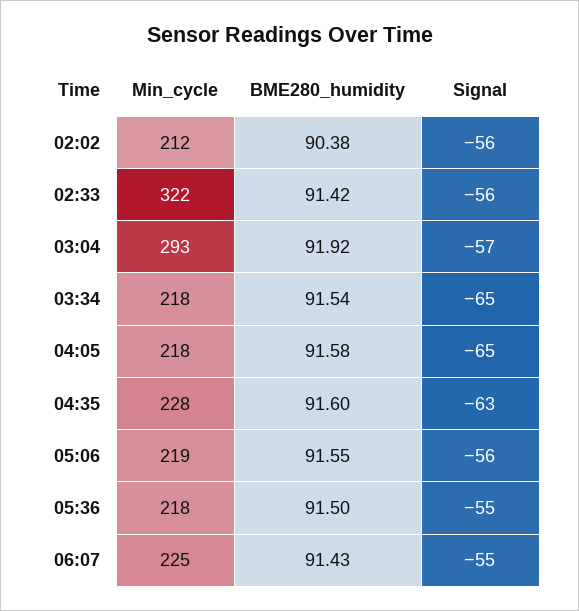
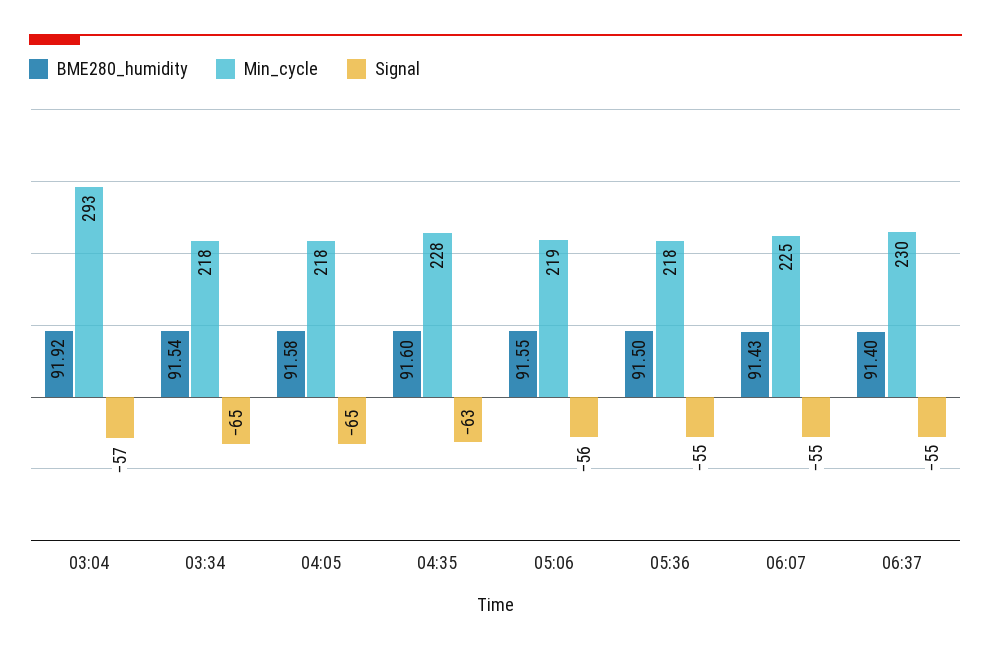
Min_cycle, 02:02: 212 -> none
BME280_humidity, 02:02: 90.38 -> none
Signal, 02:02: -56 -> none
Min_cycle, 02:33: 322 -> none
BME280_humidity, 02:33: 91.42 -> none
Signal, 02:33: -56 -> none
BME280_humidity, 06:37: none -> 91.4
Min_cycle, 06:37: none -> 230
Signal, 06:37: none -> -55

